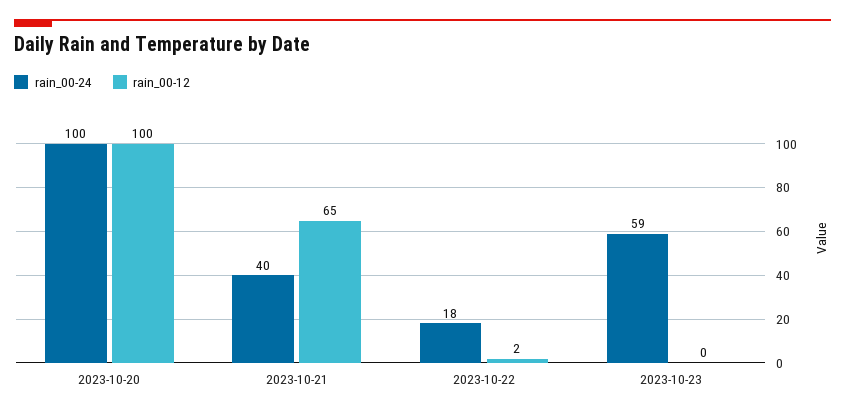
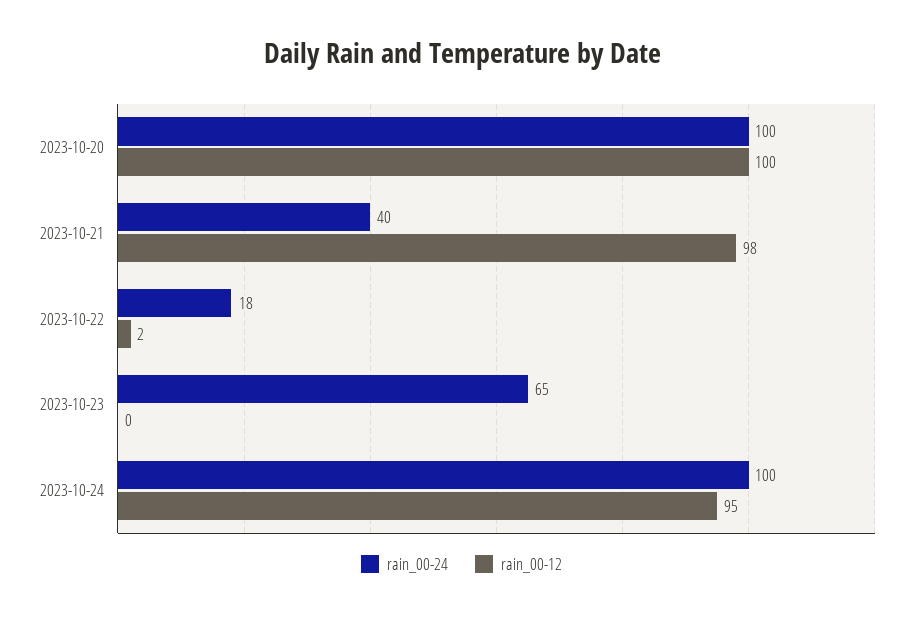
rain_00-12, 2023-10-21: 65 -> 98
rain_00-24, 2023-10-23: 59 -> 65
rain_00-24, 2023-10-24: none -> 100
rain_00-12, 2023-10-24: none -> 95

